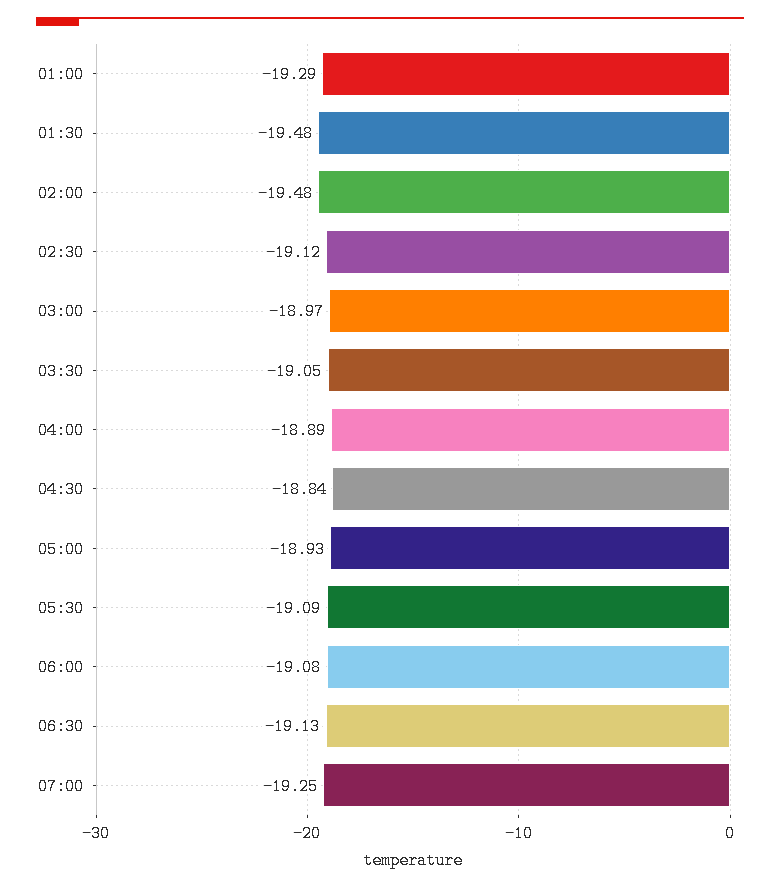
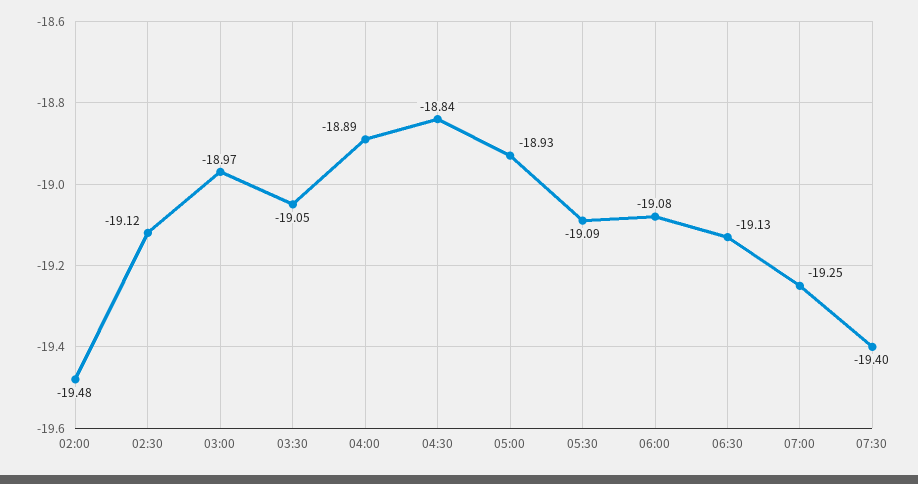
01:00: -19.29 -> none
01:30: -19.48 -> none
07:30: none -> -19.4

